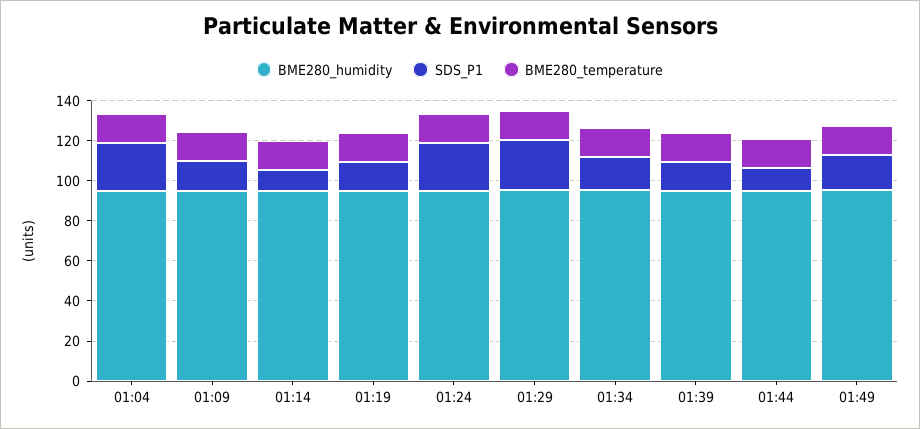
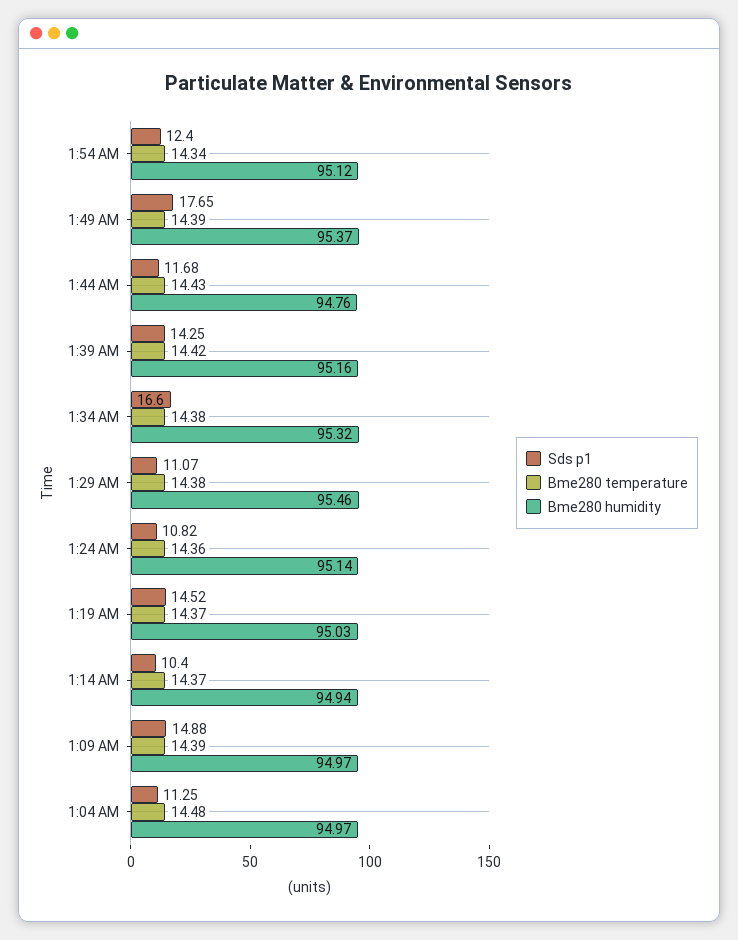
SDS_P1, 01:04: 25 -> 11.25
SDS_P1, 01:24: 25 -> 10.82
SDS_P1, 01:29: 25 -> 11.07
SDS_P1, 1:54 AM: none -> 12.4
BME280_temperature, 1:54 AM: none -> 14.34
BME280_humidity, 1:54 AM: none -> 95.12

